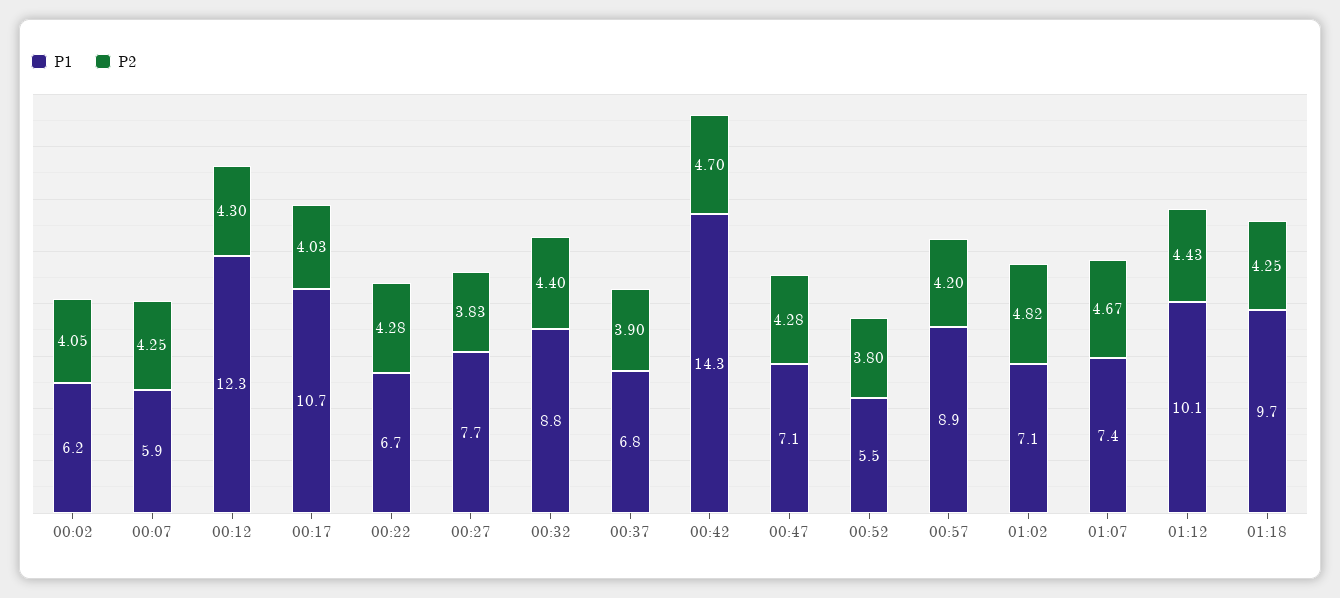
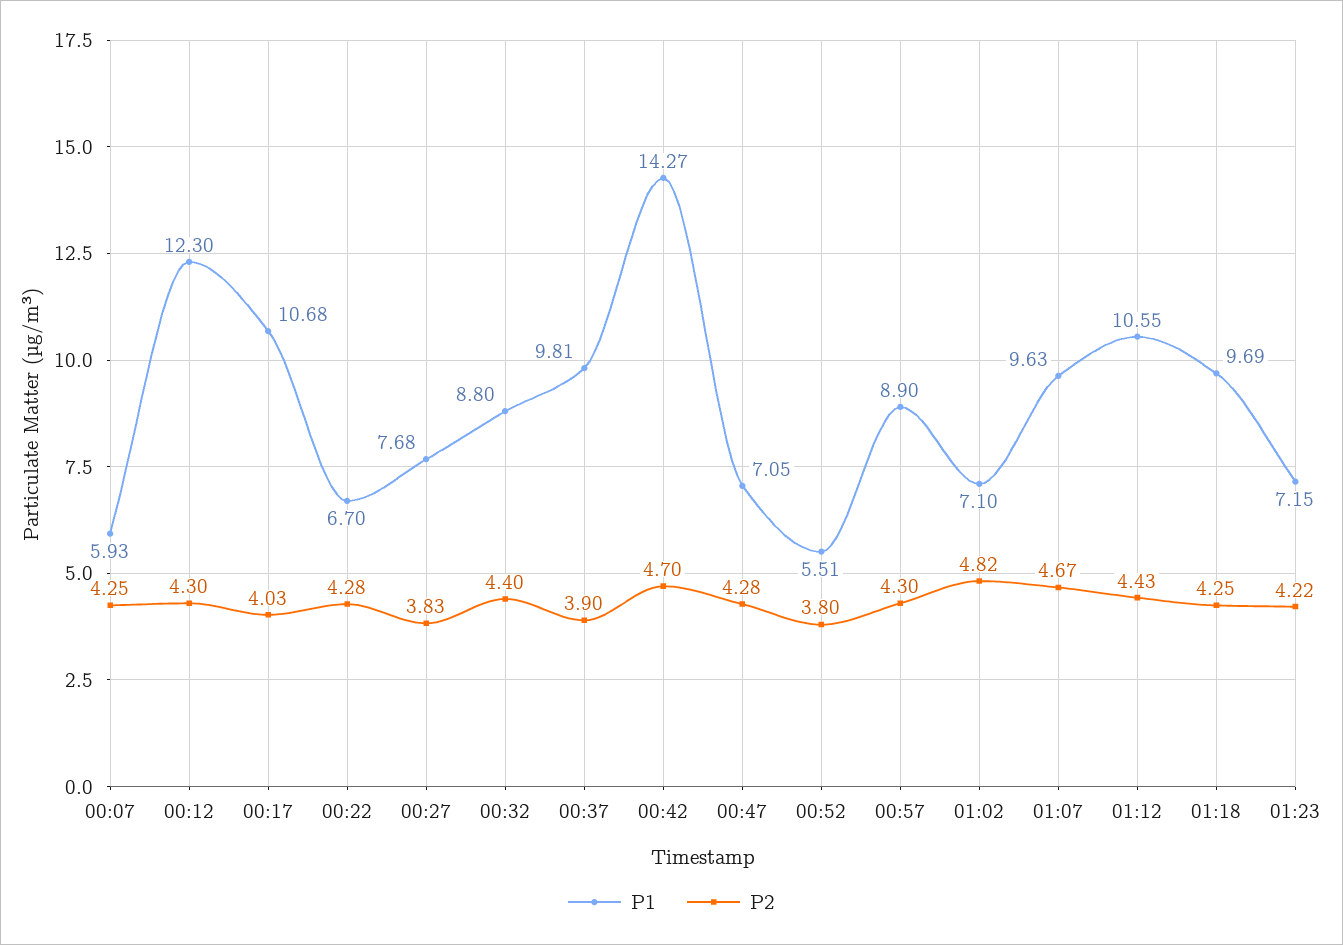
P1, 00:02: 6.2 -> none
P2, 00:02: 4.05 -> none
P1, 00:37: 6.8 -> 9.81
P2, 00:57: 4.2 -> 4.3
P1, 01:07: 7.4 -> 9.63
P1, 01:12: 10.1 -> 10.55
P1, 01:23: none -> 7.15
P2, 01:23: none -> 4.22

